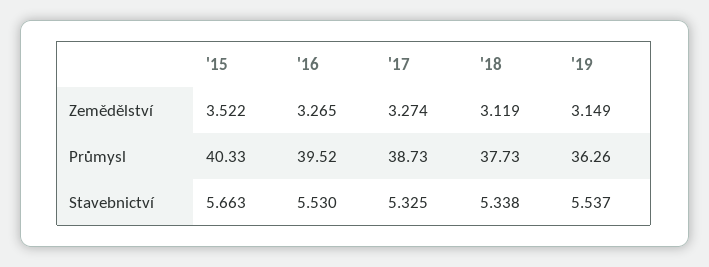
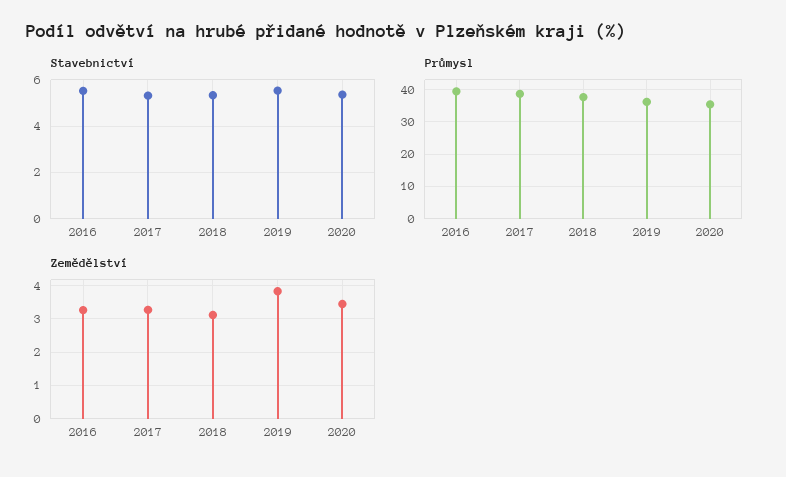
Zemědělství, '15: 3.522 -> none
Zemědělství, '19: 3.149 -> 3.8
Průmysl, '15: 40.33 -> none
Stavebnictví, '15: 5.663 -> none
Stavebnictví, 2020: none -> 5.5
Průmysl, 2020: none -> 36
Zemědělství, 2020: none -> 3.4

